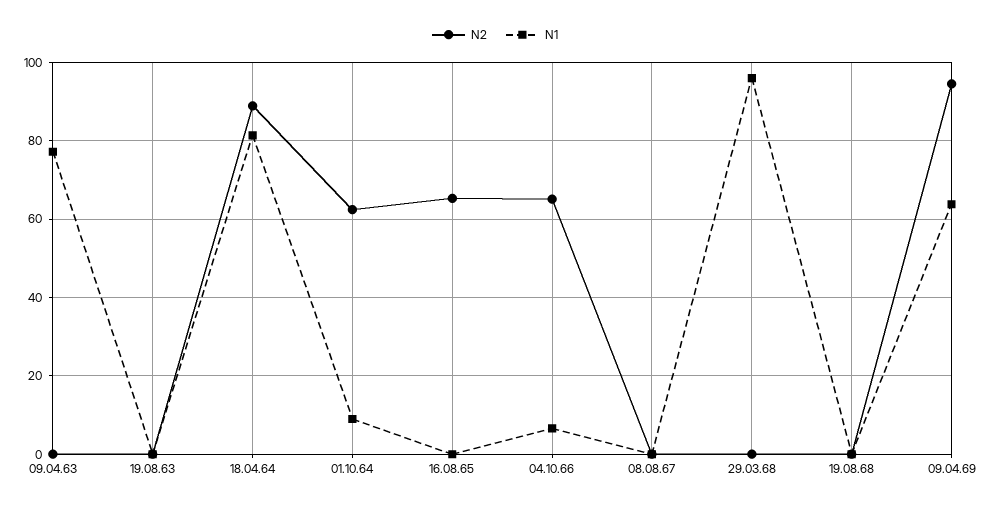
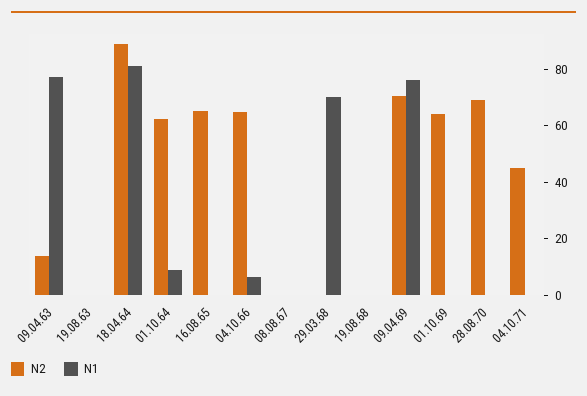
N2, 09.04.63: 0 -> 15
N1, 29.03.68: 96 -> 70
N2, 09.04.69: 94 -> 70
N1, 09.04.69: 64 -> 75
N2, 01.10.69: none -> 65
N1, 01.10.69: none -> 0
N2, 28.08.70: none -> 70
N1, 28.08.70: none -> 0
N2, 04.10.71: none -> 45
N1, 04.10.71: none -> 0

